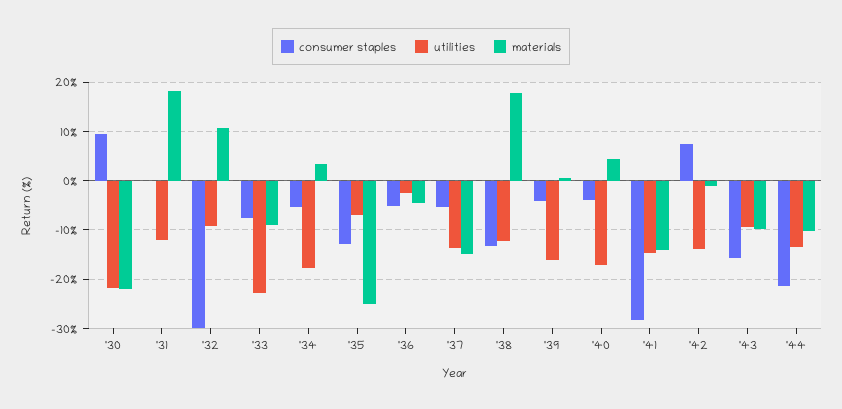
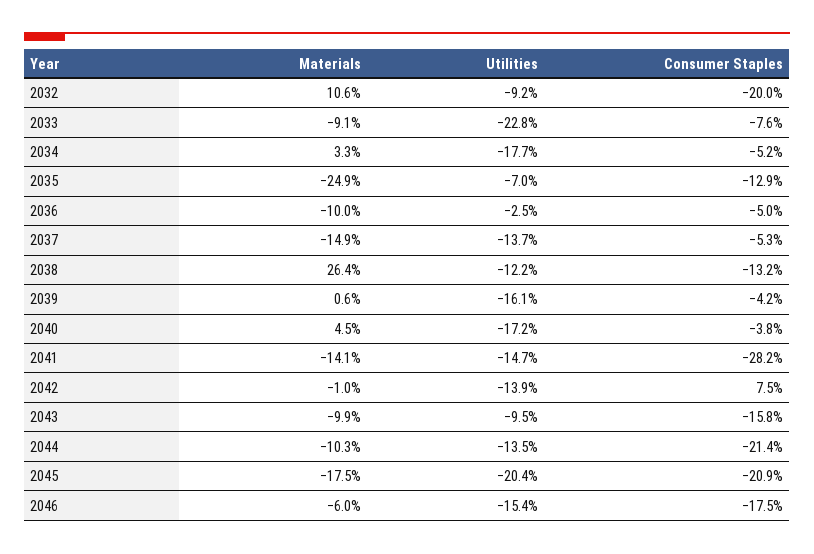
consumer staples, '30: 10 -> none
utilities, '30: -22 -> none
materials, '30: -22 -> none
consumer staples, '31: 0 -> none
utilities, '31: -12 -> none
materials, '31: 18 -> none
consumer staples, '32: -30 -> -20
materials, '36: -4 -> -10
materials, '38: 18 -> 26.4
materials, 2045: none -> -17.5
utilities, 2045: none -> -20.4
consumer staples, 2045: none -> -20.9
materials, 2046: none -> -6
utilities, 2046: none -> -15.4
consumer staples, 2046: none -> -17.5

